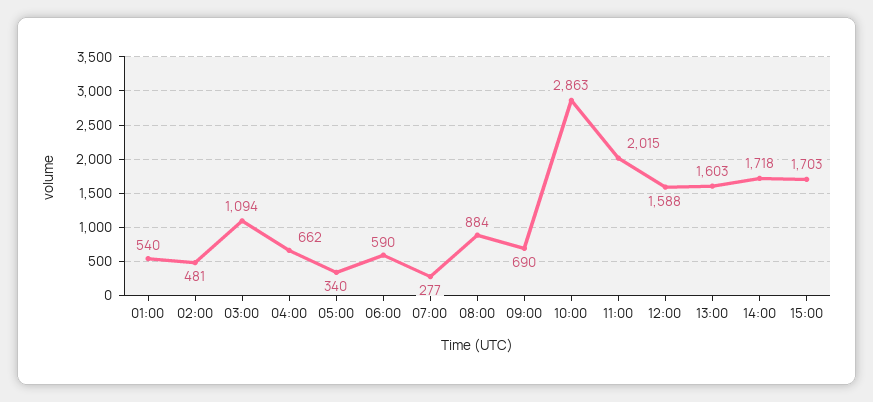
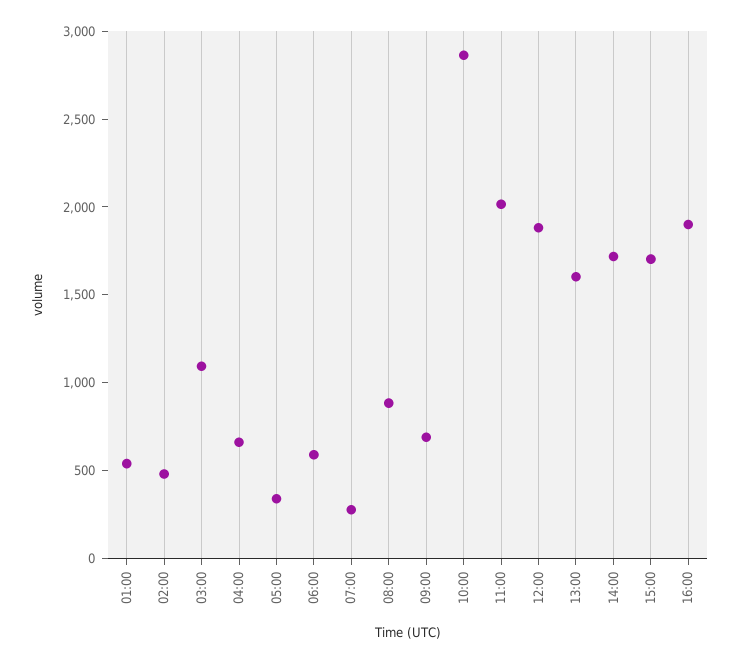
12:00: 1588 -> 1900
16:00: none -> 1900

